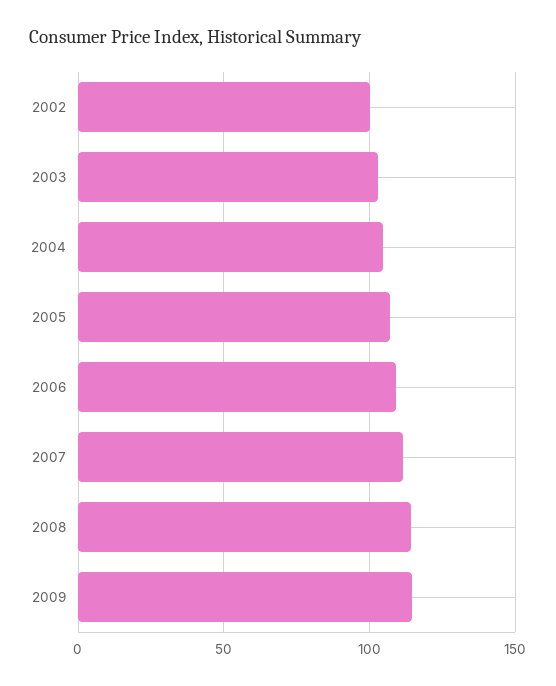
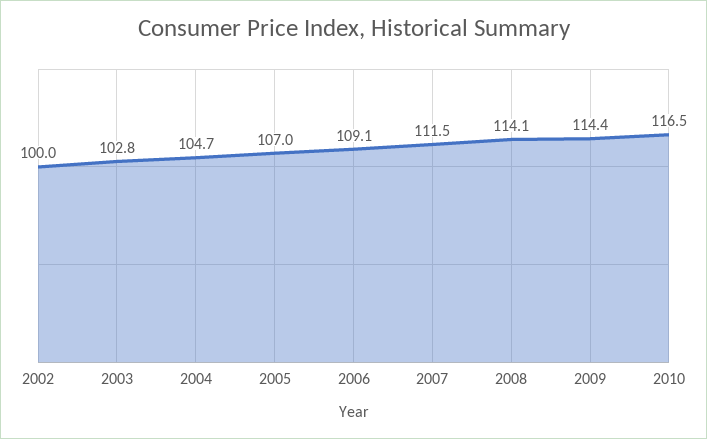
2010: none -> 116.5

